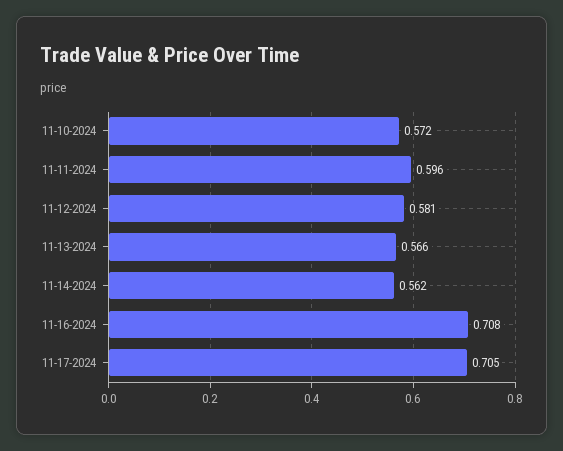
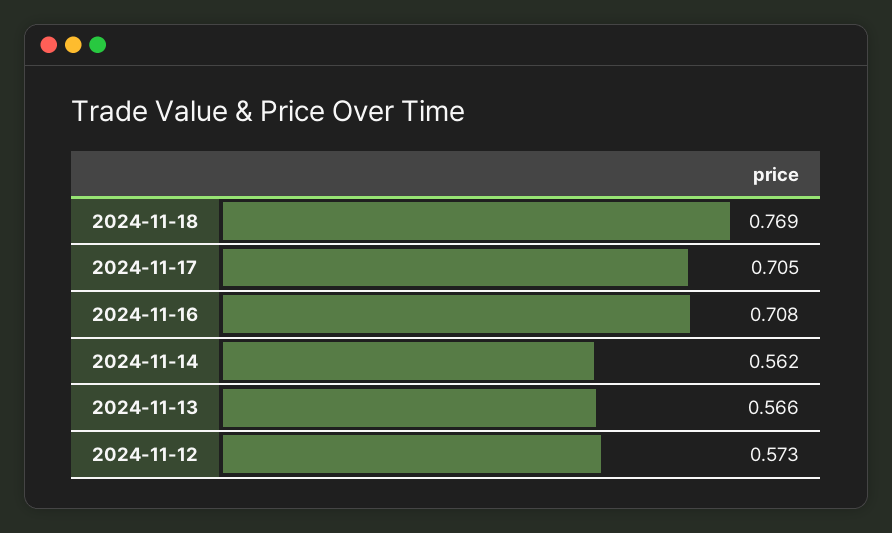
11-10-2024: 0.572 -> none
11-11-2024: 0.596 -> none
11-12-2024: 0.581 -> 0.573
2024-11-18: none -> 0.769

